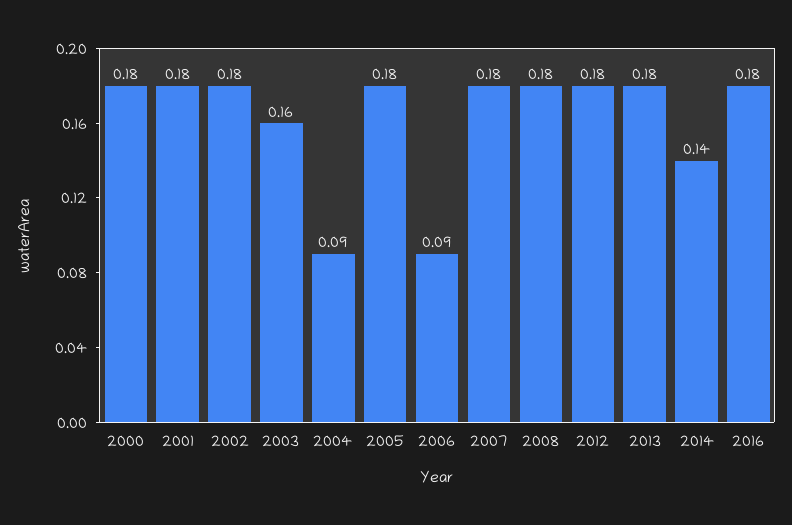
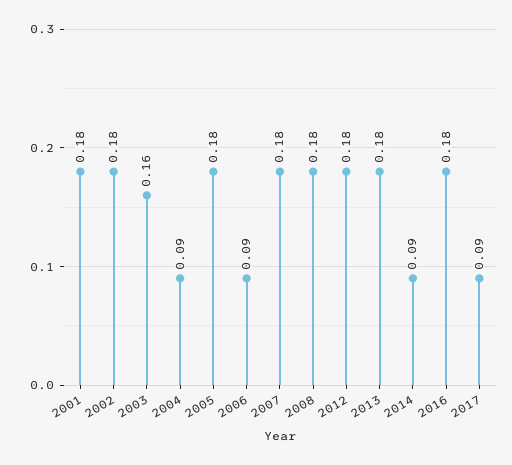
2000: 0.18 -> none
2014: 0.14 -> 0.09
2017: none -> 0.09

